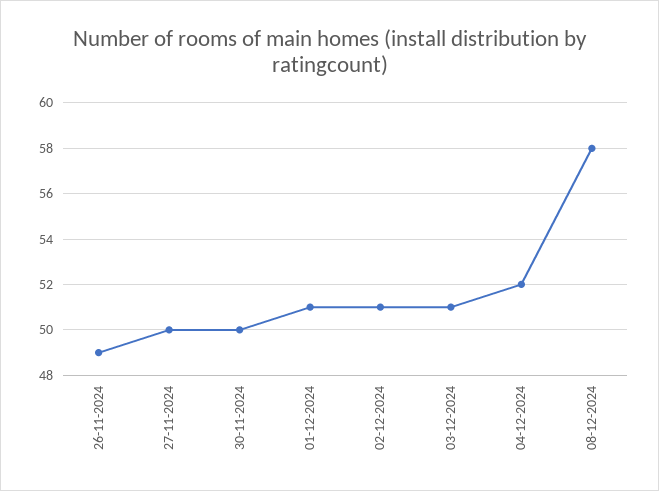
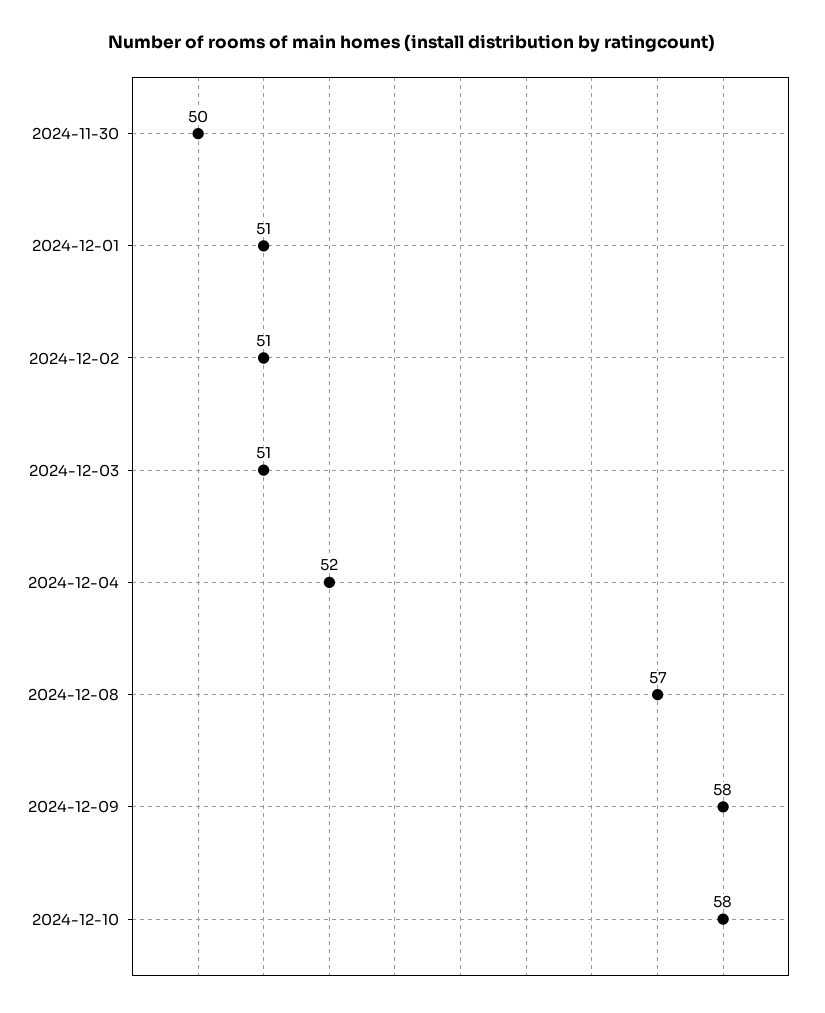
26-11-2024: 49 -> none
27-11-2024: 50 -> none
08-12-2024: 58 -> 57
2024-12-09: none -> 58
2024-12-10: none -> 58

